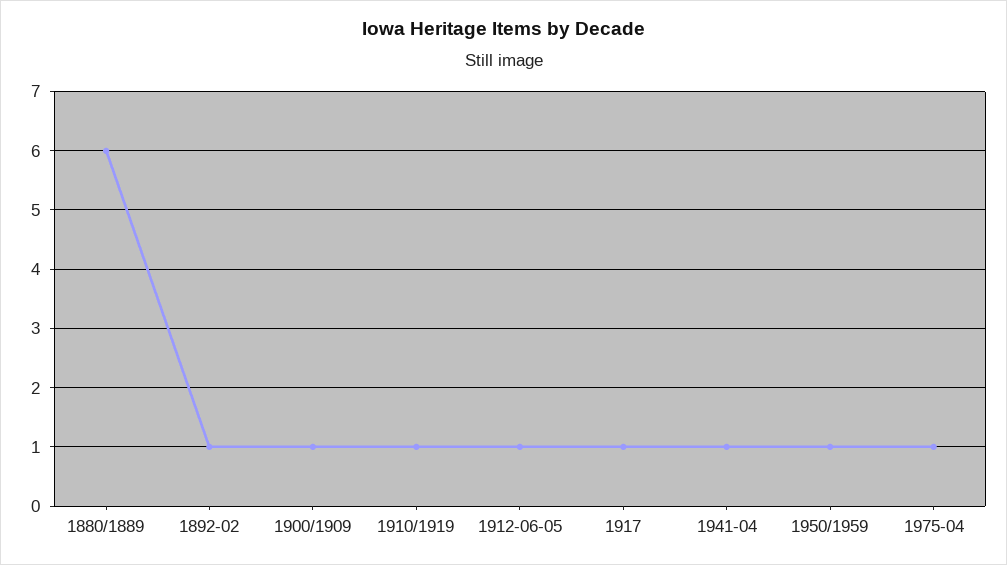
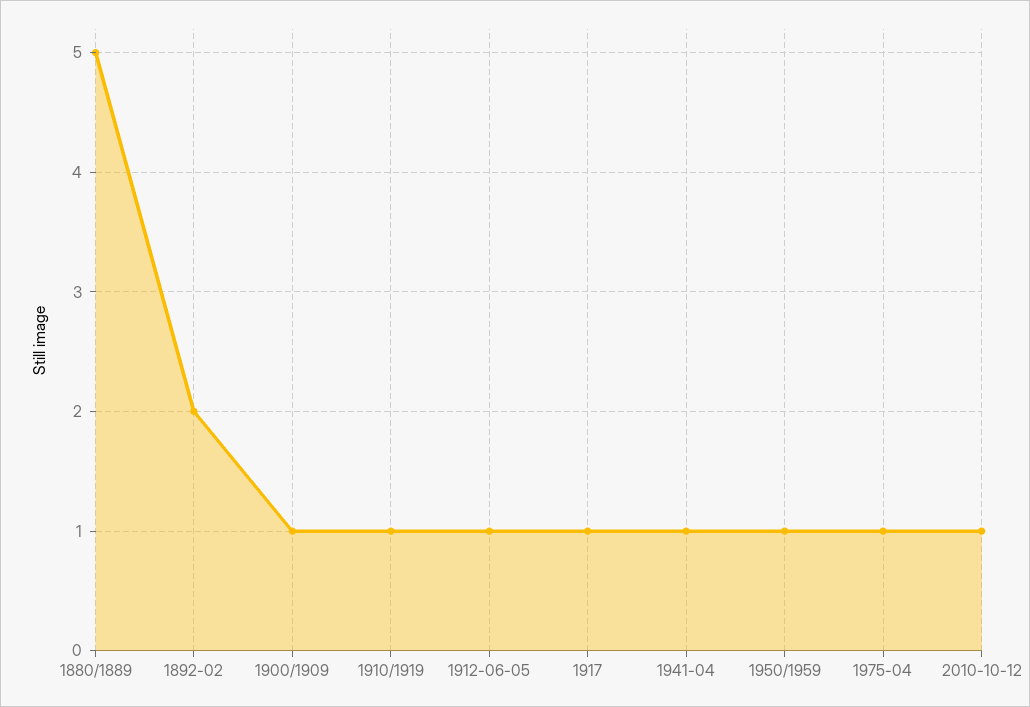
1880/1889: 6 -> 5
1892-02: 1 -> 2
2010-10-12: none -> 1

